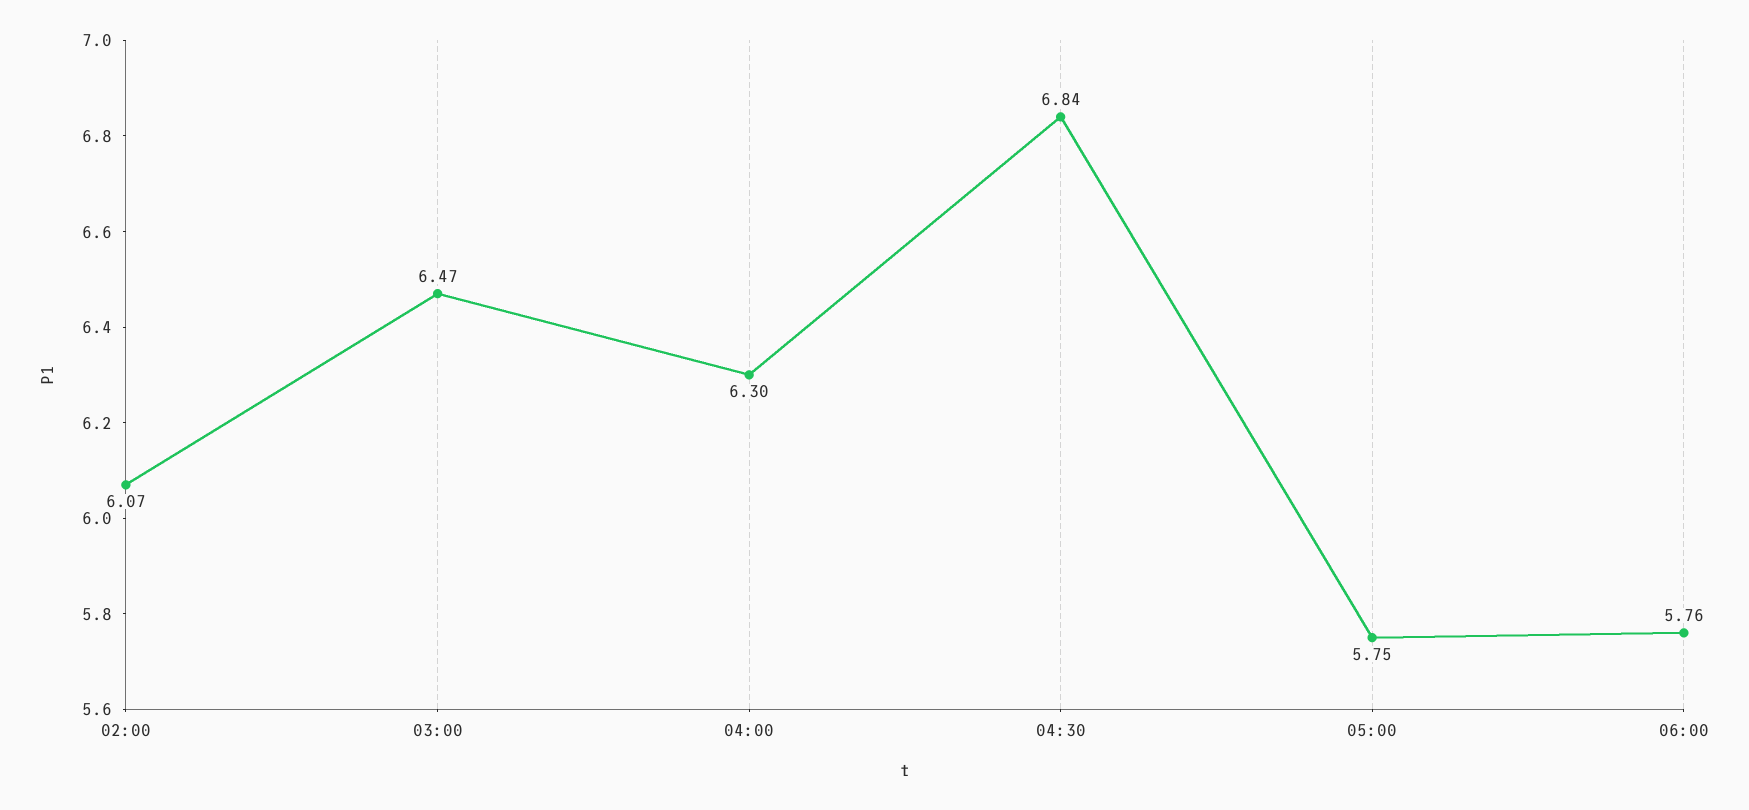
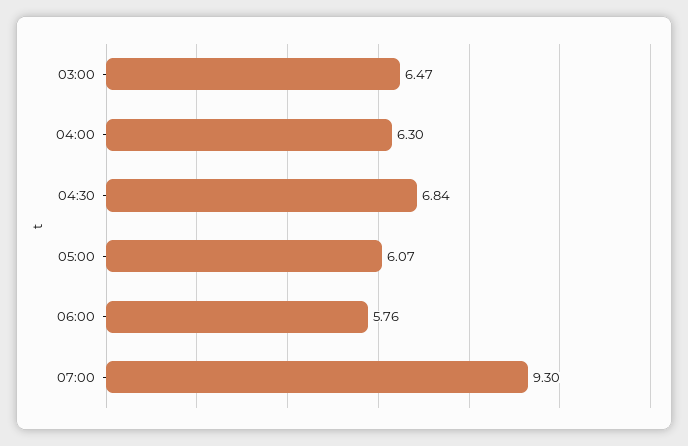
02:00: 6.07 -> none
05:00: 5.75 -> 6.07
07:00: none -> 9.3

